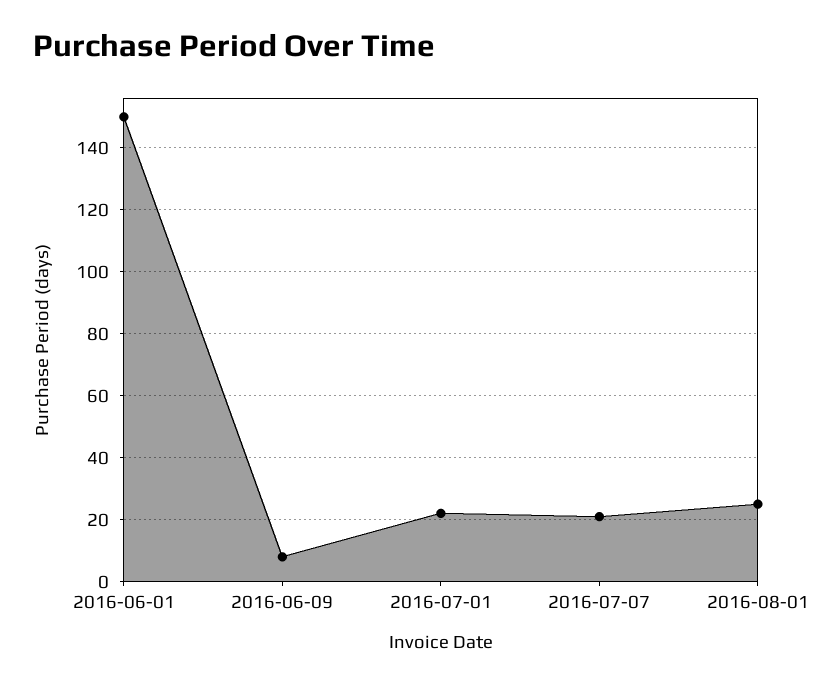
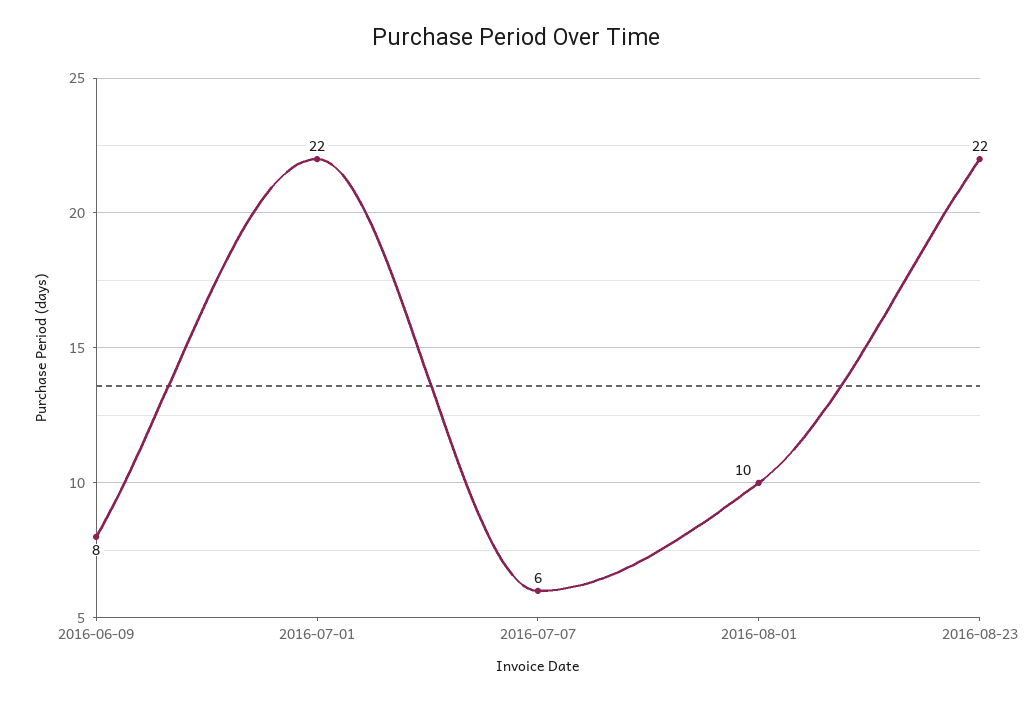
2016-06-01: 150 -> none
2016-07-07: 20 -> 6
2016-08-01: 25 -> 10
2016-08-23: none -> 22

